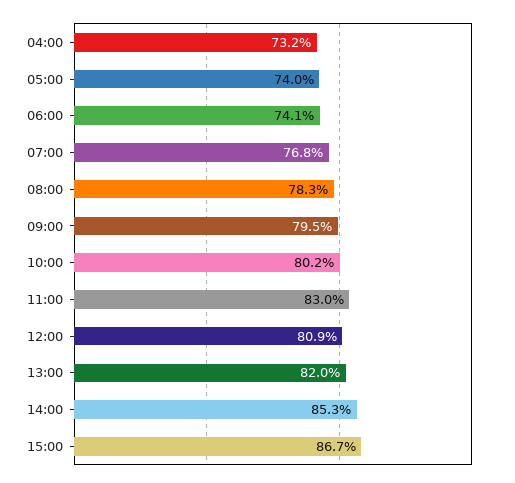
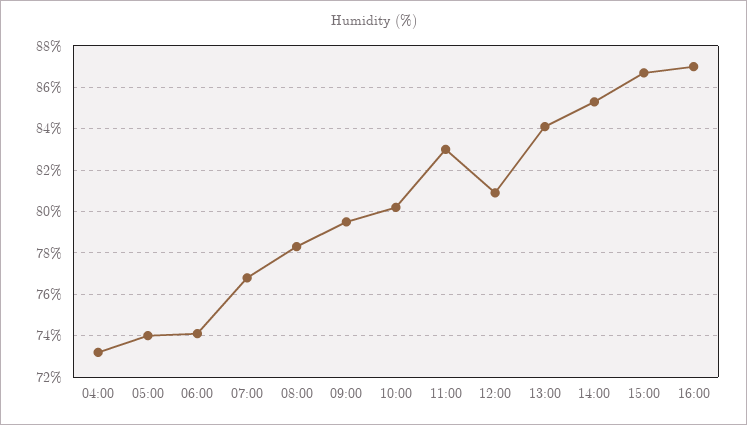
13:00: 82 -> 84
16:00: none -> 87

